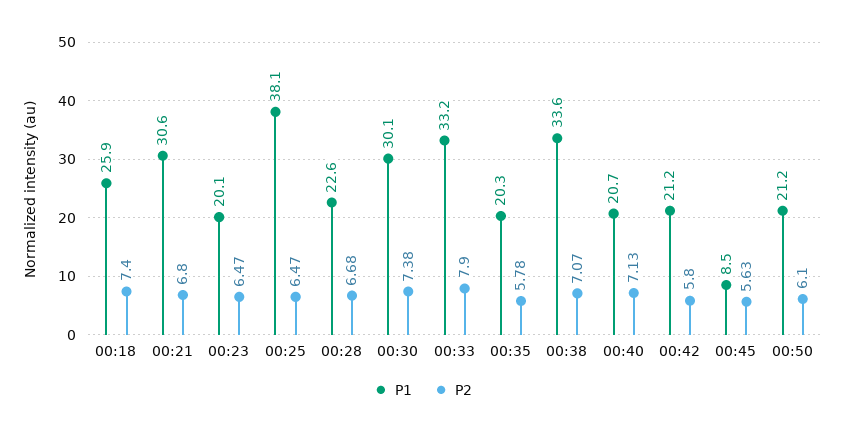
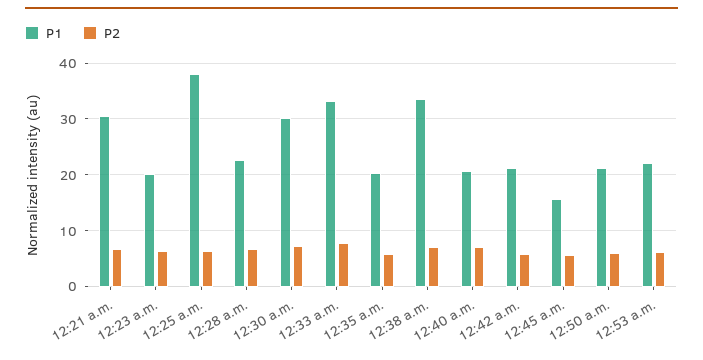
P1, 00:18: 25.9 -> none
P2, 00:18: 7.4 -> none
P1, 00:45: 8.5 -> 16
P1, 12:53 a.m.: none -> 22
P2, 12:53 a.m.: none -> 6

